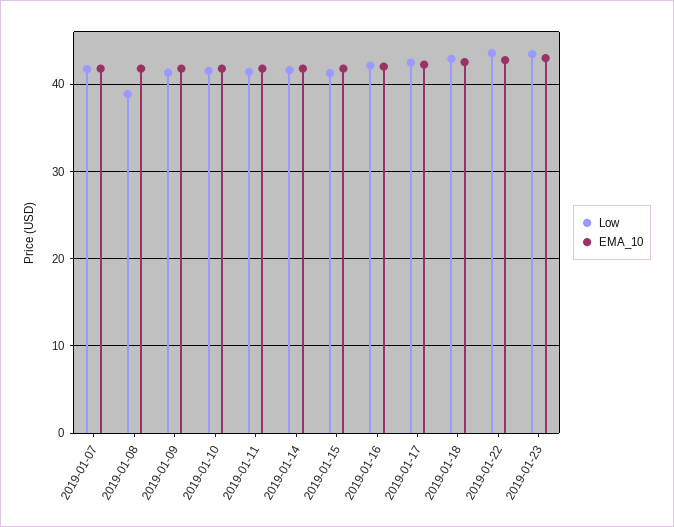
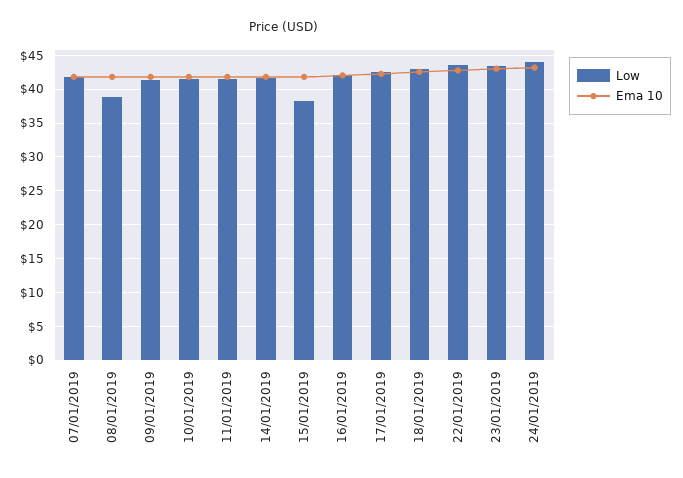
Low, 2019-01-15: 41 -> 38
Low, 24/01/2019: none -> 44
EMA_10, 24/01/2019: none -> 43

